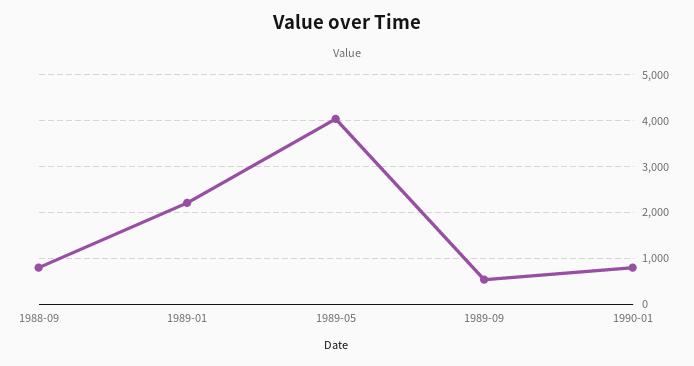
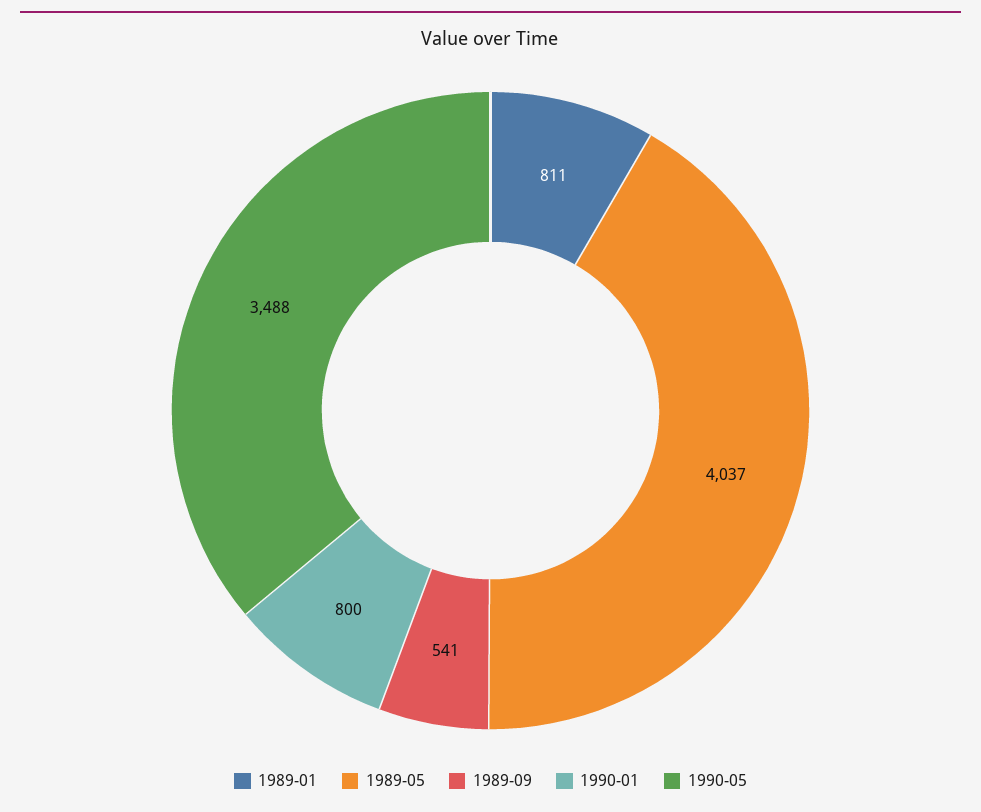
1988-09: 800 -> none
1989-01: 2200 -> 811
1990-05: none -> 3488

